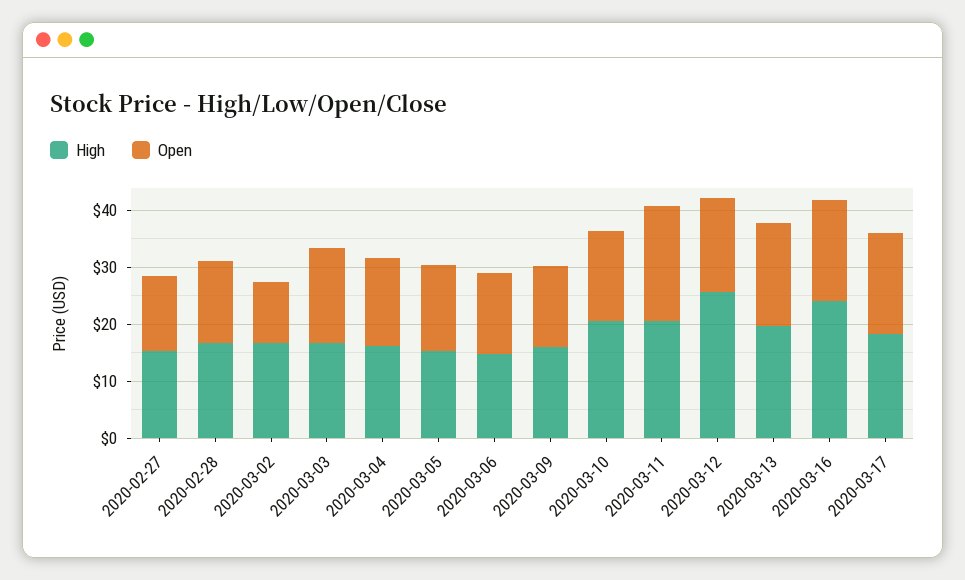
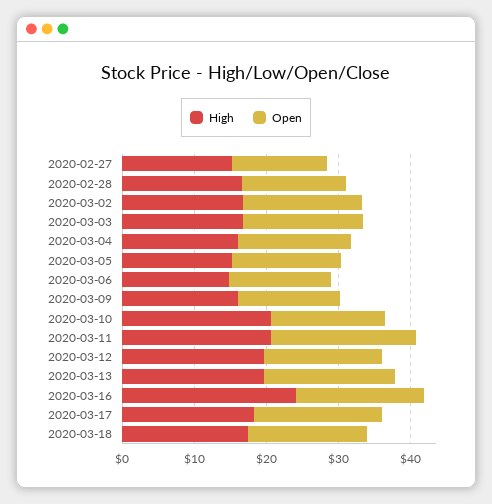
Open, 2020-03-02: 10 -> 16
High, 2020-03-12: 26 -> 20
High, 2020-03-18: none -> 18
Open, 2020-03-18: none -> 16

